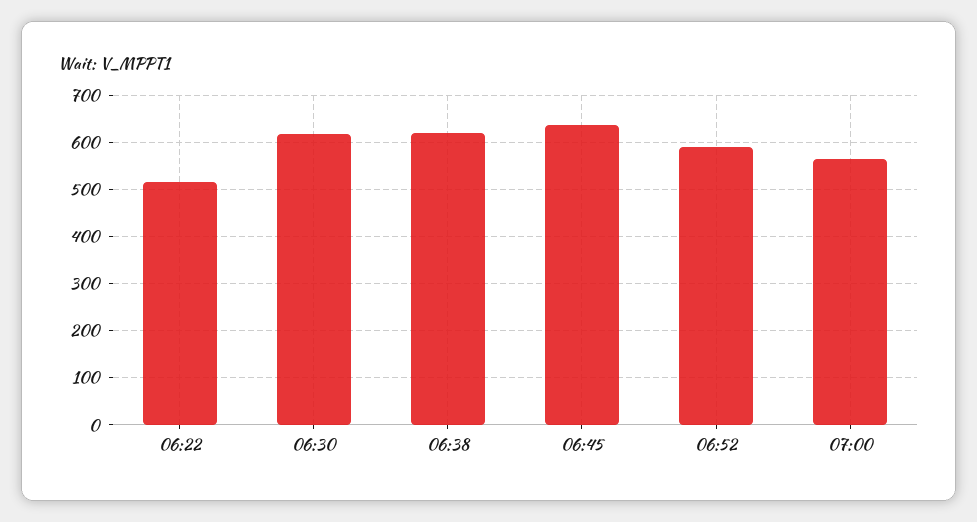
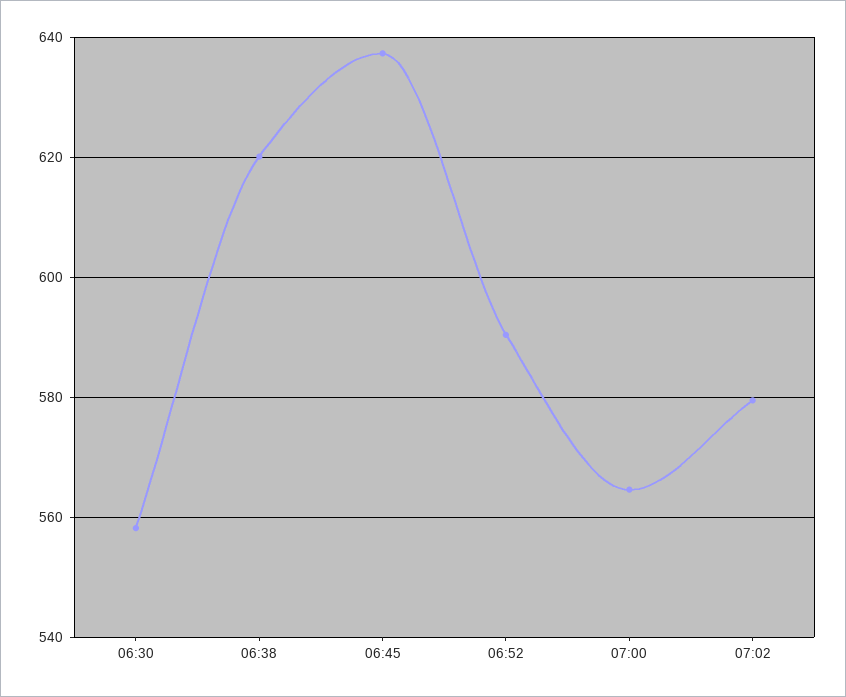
06:22: 520 -> none
06:30: 620 -> 558
07:02: none -> 580

